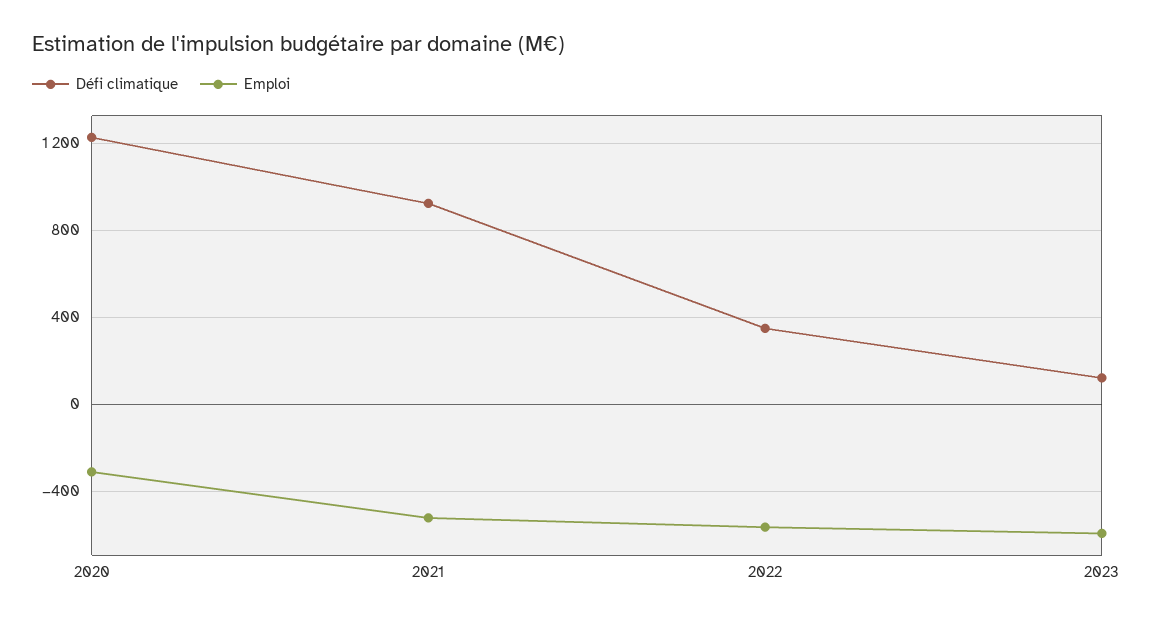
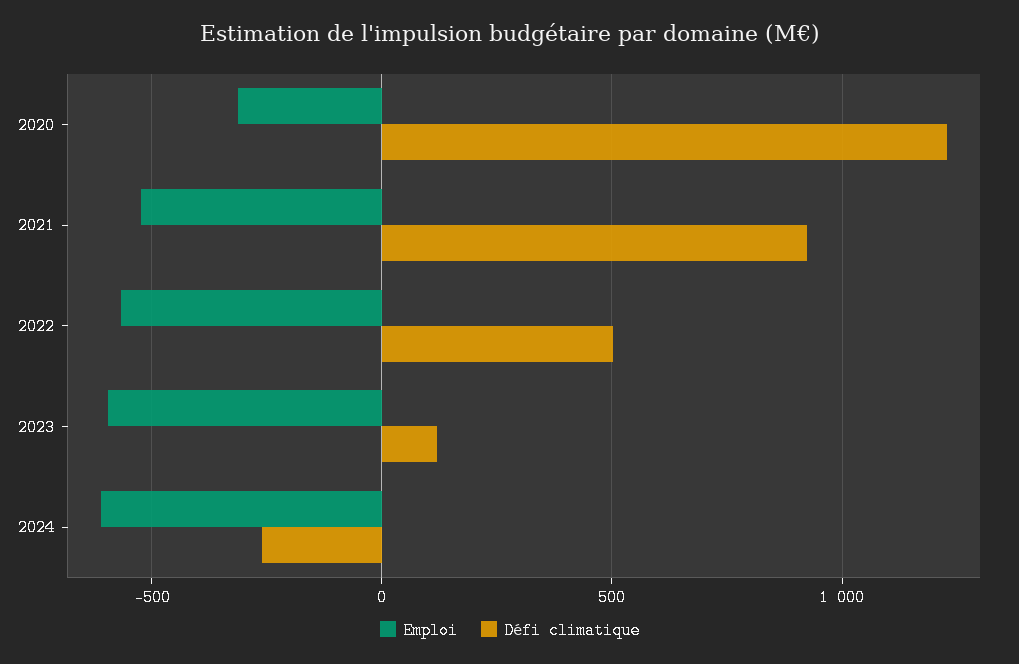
Défi climatique, 2022: 350 -> 500
Emploi, 2024: none -> -600
Défi climatique, 2024: none -> -250

